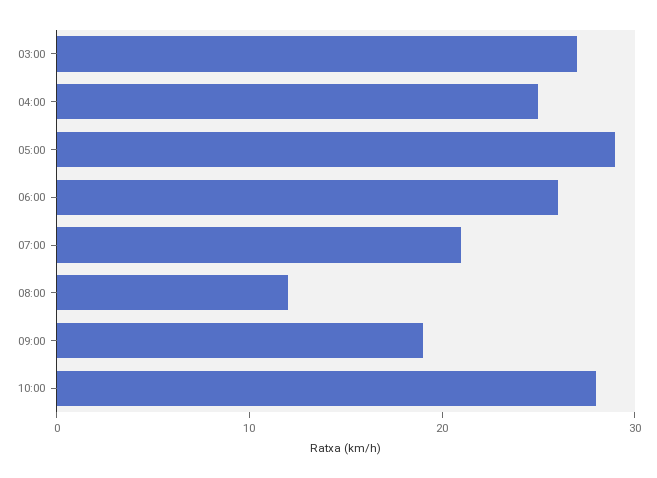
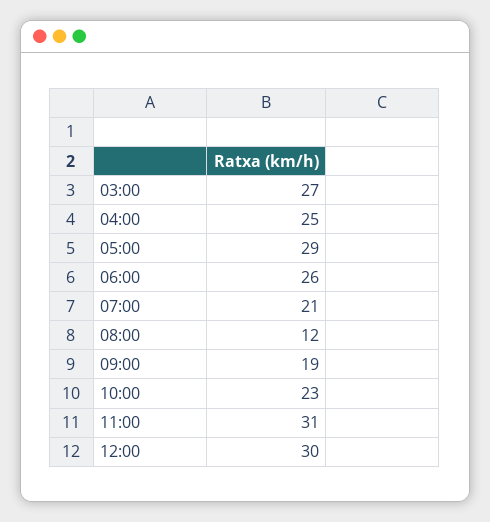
10:00: 28 -> 23
11:00: none -> 31
12:00: none -> 30

